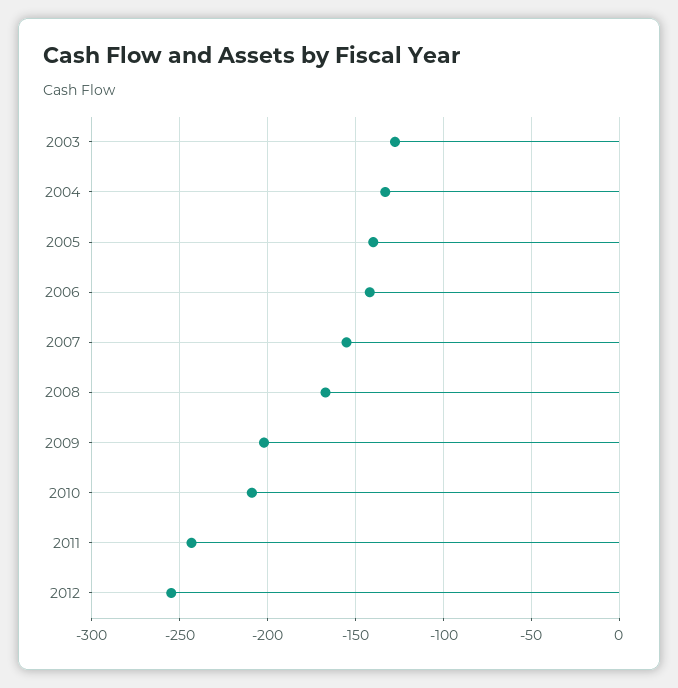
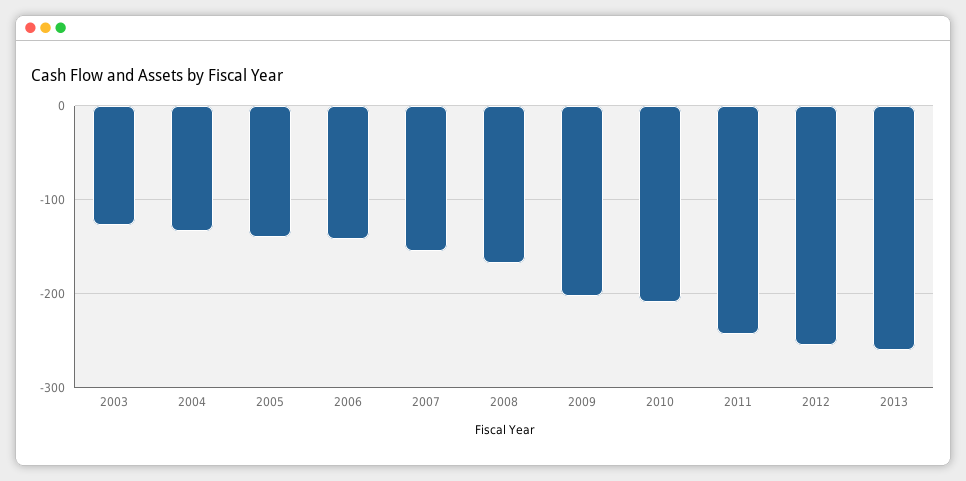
2013: none -> -260

